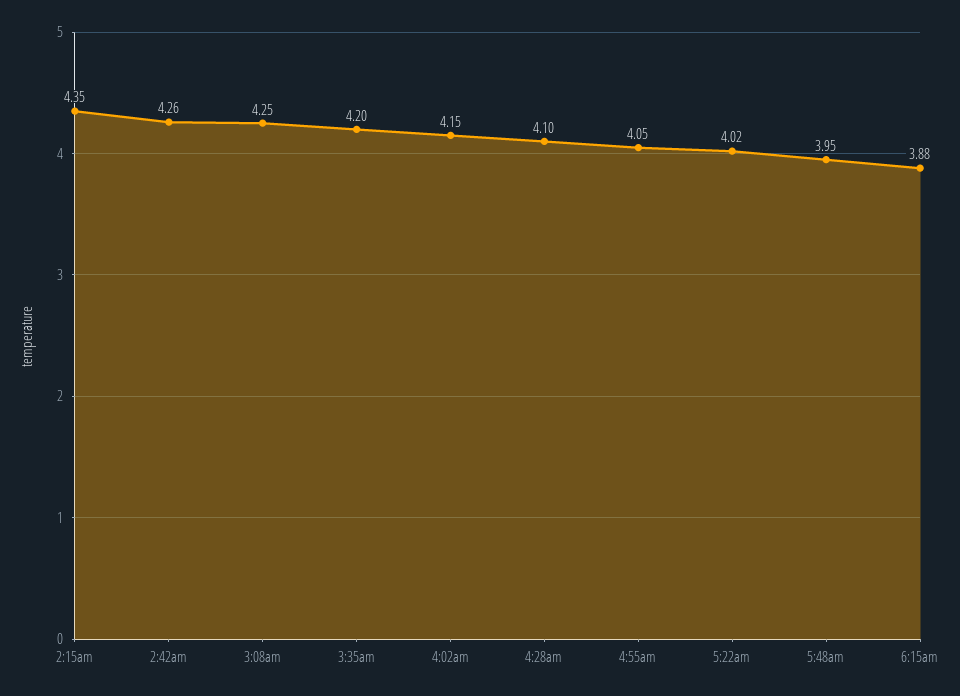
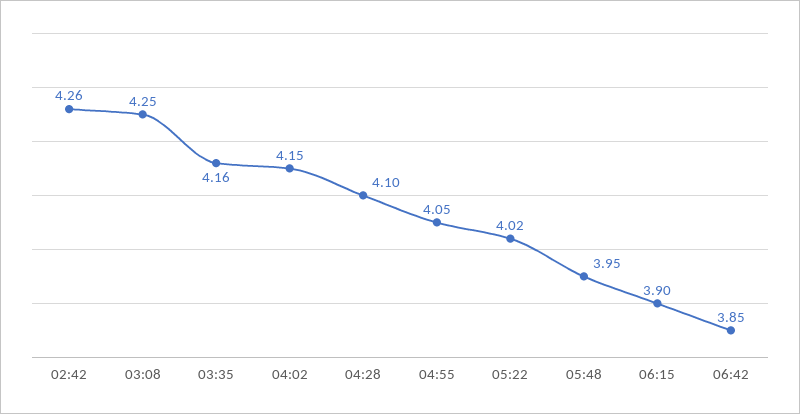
2:15am: 4.35 -> none
3:35am: 4.2 -> 4.16
6:15am: 3.88 -> 3.9
06:42: none -> 3.85

